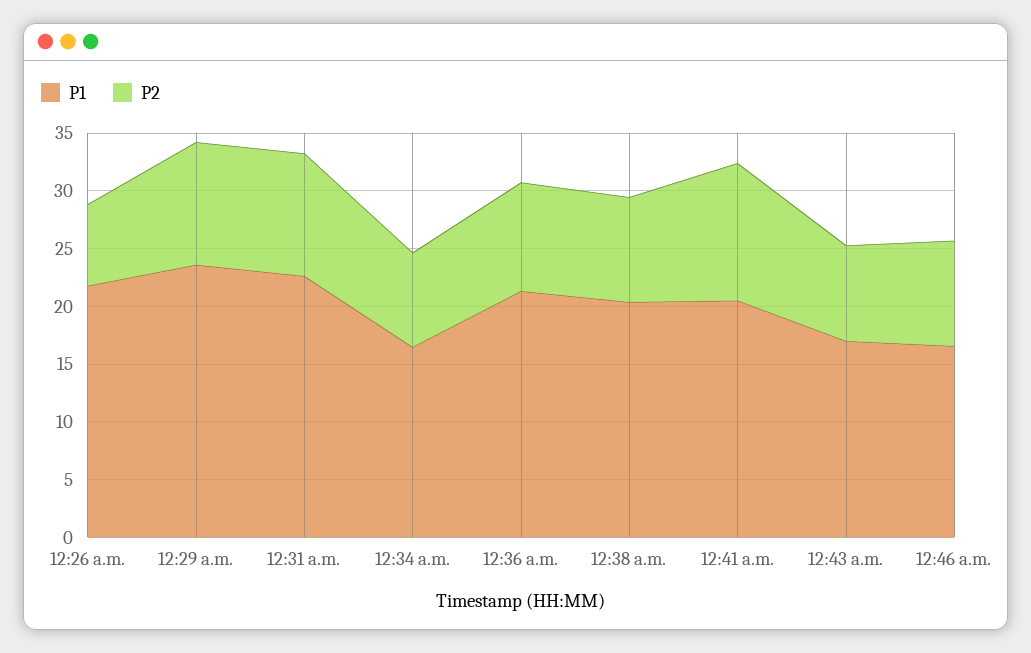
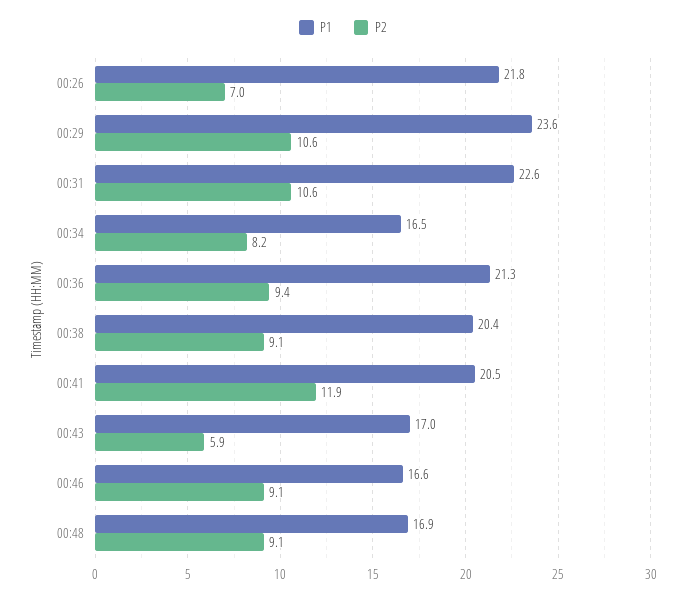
P2, 12:43 a.m.: 8 -> 5.9
P1, 00:48: none -> 16.9
P2, 00:48: none -> 9.1

